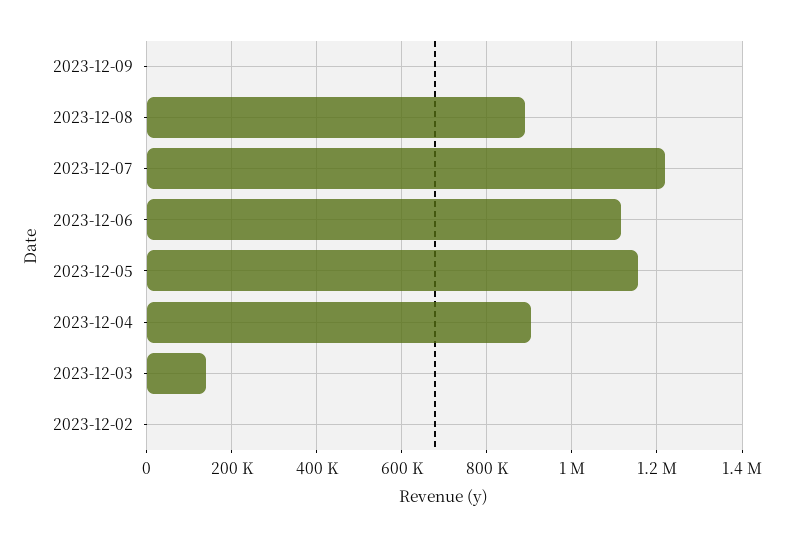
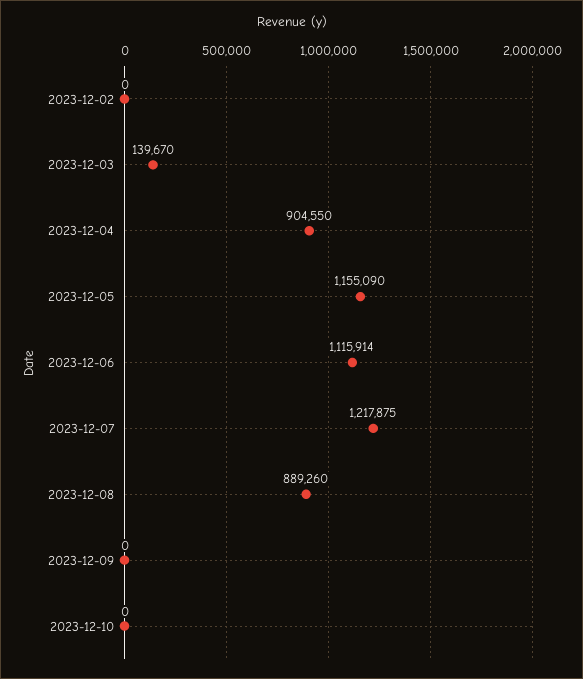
2023-12-10: none -> 0

